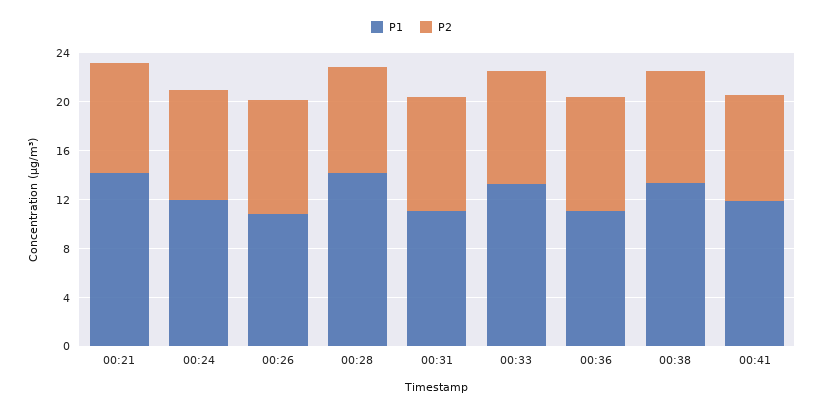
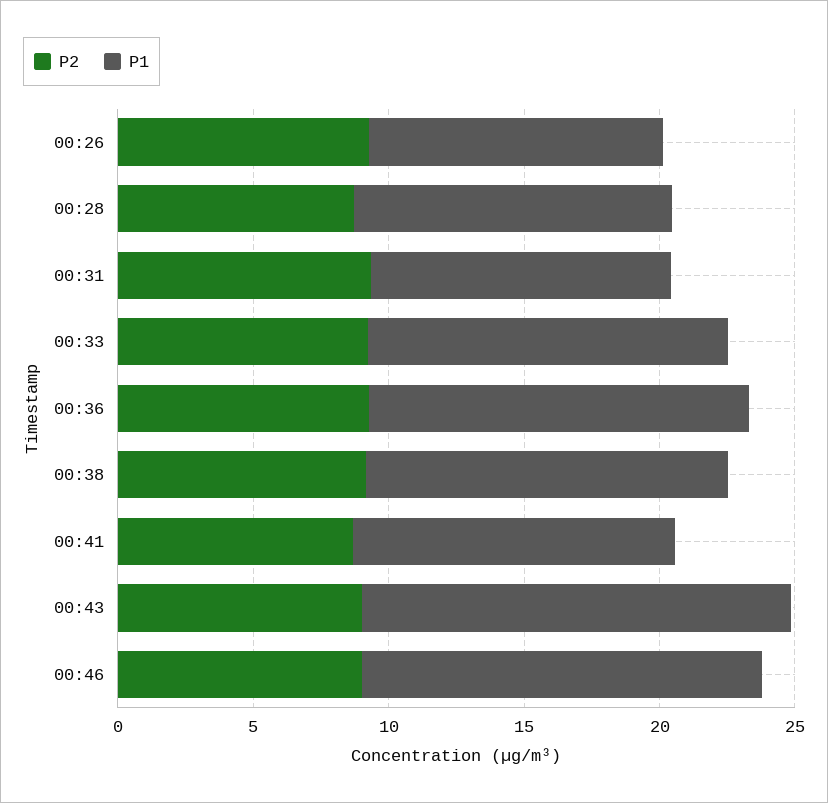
P1, 00:21: 14 -> none
P2, 00:21: 9 -> none
P1, 00:24: 12 -> none
P2, 00:24: 9 -> none
P1, 00:28: 14 -> 12
P1, 00:36: 11 -> 14
P2, 00:43: none -> 9
P1, 00:43: none -> 16
P2, 00:46: none -> 9
P1, 00:46: none -> 15

